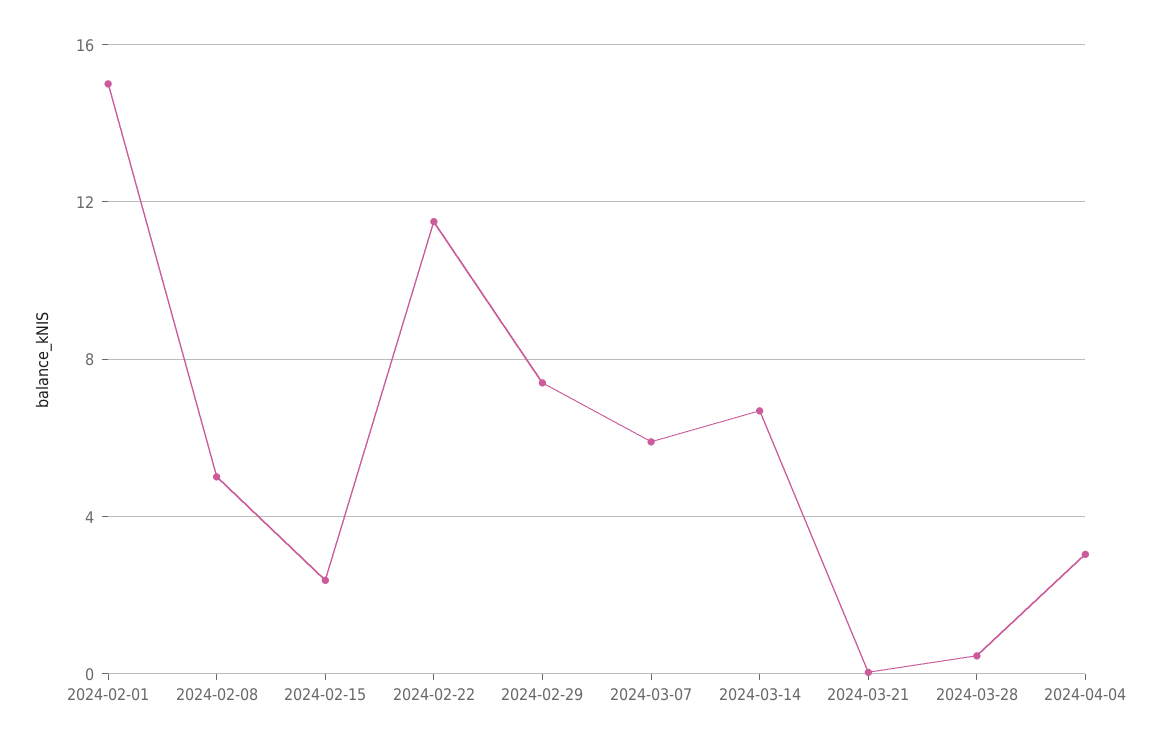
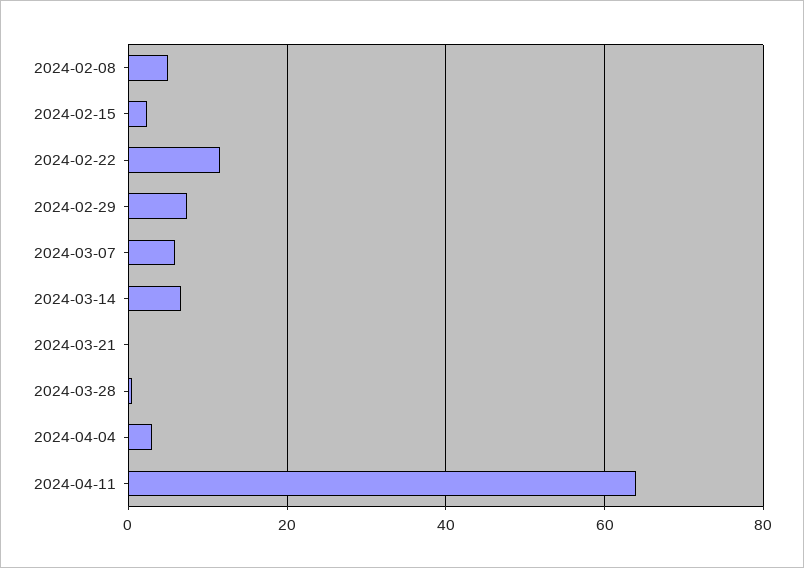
2024-02-01: 15 -> none
2024-04-11: none -> 64

